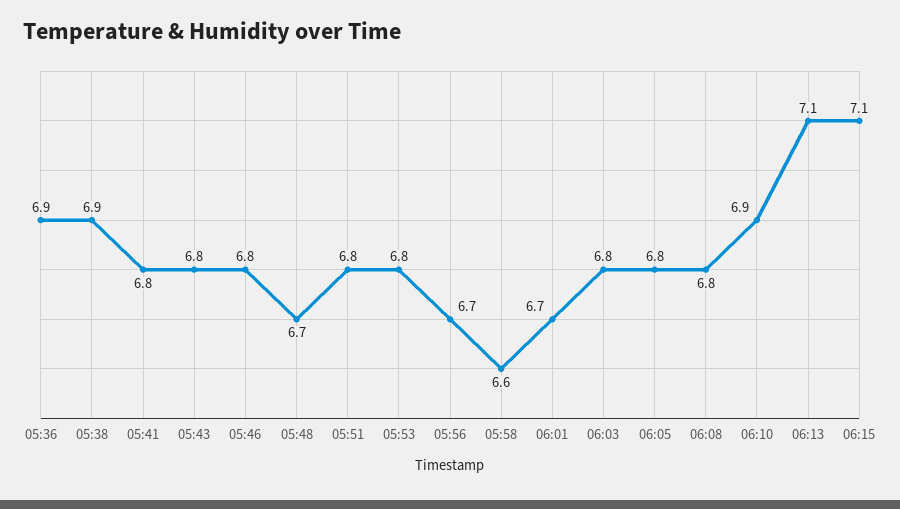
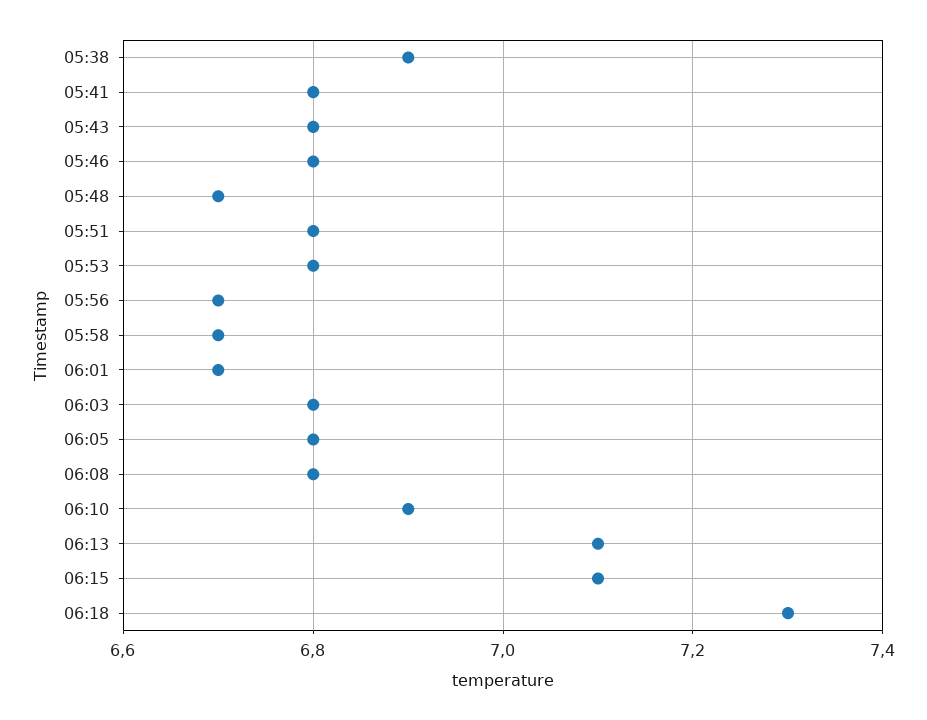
05:36: 6.9 -> none
05:58: 6.6 -> 6.7
06:18: none -> 7.3

